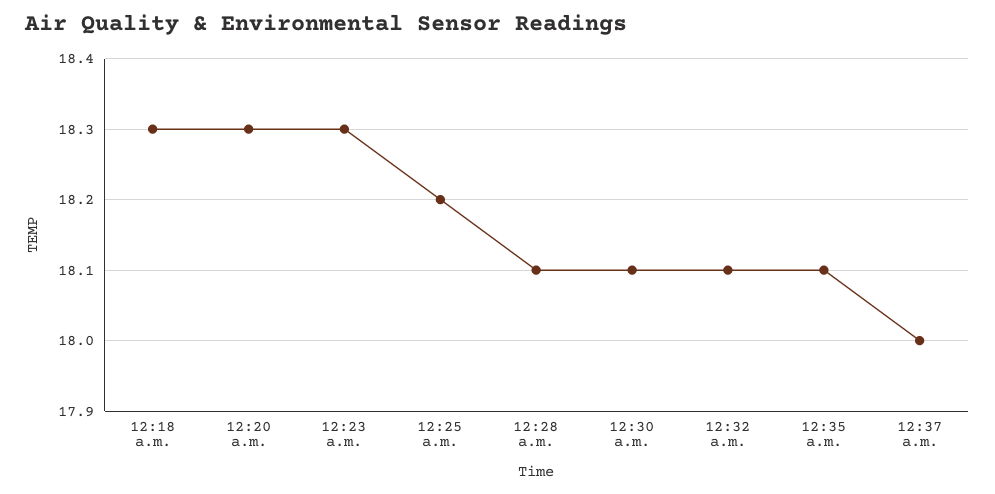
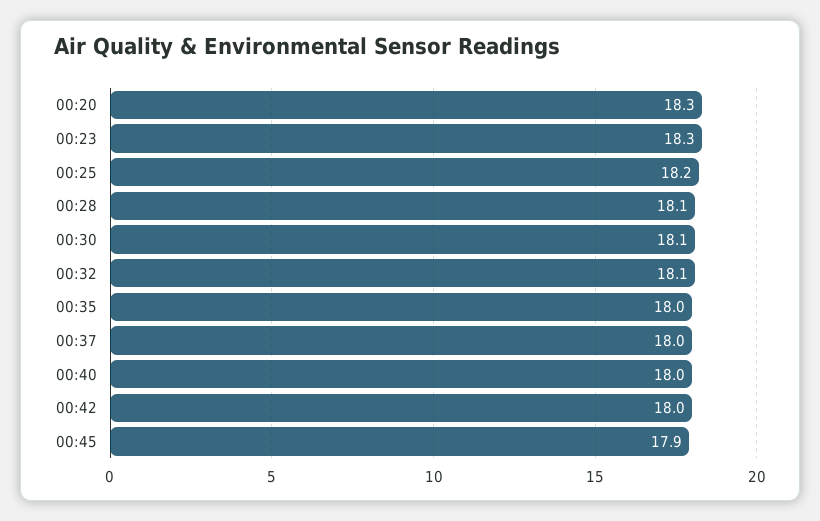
12:18 a.m.: 18.3 -> none
12:35 a.m.: 18.1 -> 18
00:40: none -> 18
00:42: none -> 18
00:45: none -> 17.9

